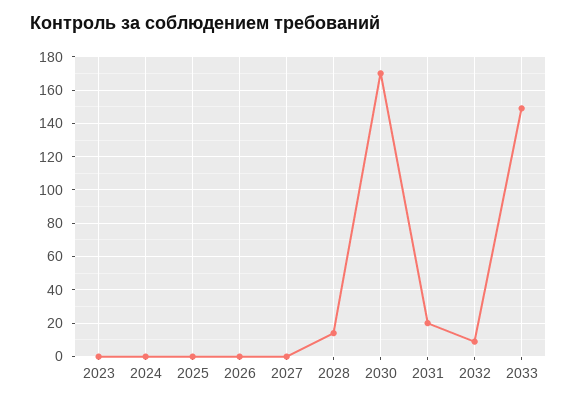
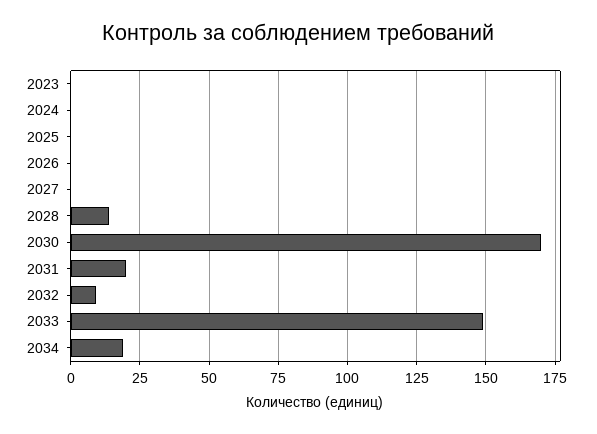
2034: none -> 20

